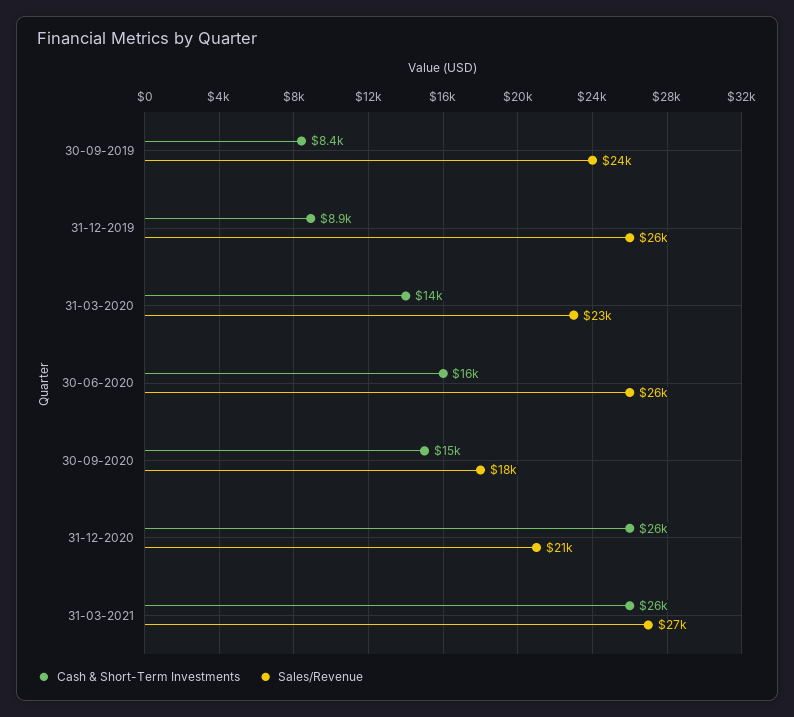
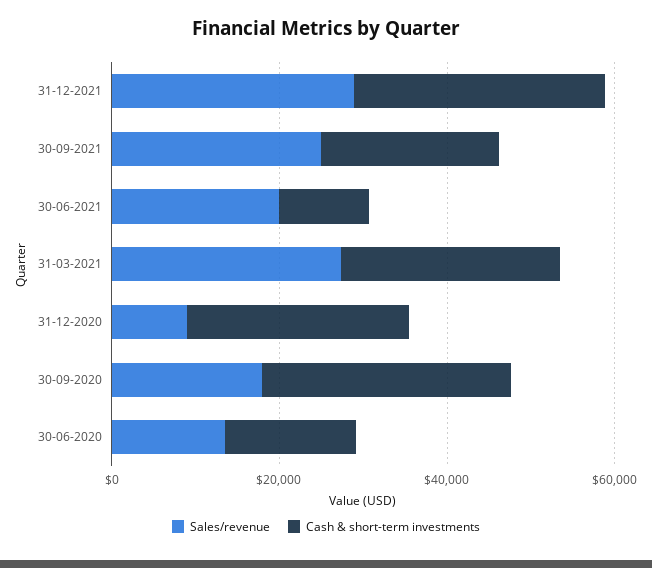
Cash & Short-Term Investments, 30-09-2019: 8400 -> none
Sales/Revenue, 30-09-2019: 24000 -> none
Cash & Short-Term Investments, 31-12-2019: 8900 -> none
Sales/Revenue, 31-12-2019: 26000 -> none
Cash & Short-Term Investments, 31-03-2020: 14000 -> none
Sales/Revenue, 31-03-2020: 23000 -> none
Sales/Revenue, 30-06-2020: 26000 -> 15000
Cash & Short-Term Investments, 30-09-2020: 15000 -> 30000
Sales/Revenue, 31-12-2020: 21000 -> 10000
Sales/Revenue, 31-12-2021: none -> 30000
Cash & Short-Term Investments, 31-12-2021: none -> 30000
Sales/Revenue, 30-09-2021: none -> 25000
Cash & Short-Term Investments, 30-09-2021: none -> 20000
Sales/Revenue, 30-06-2021: none -> 20000
Cash & Short-Term Investments, 30-06-2021: none -> 10000

